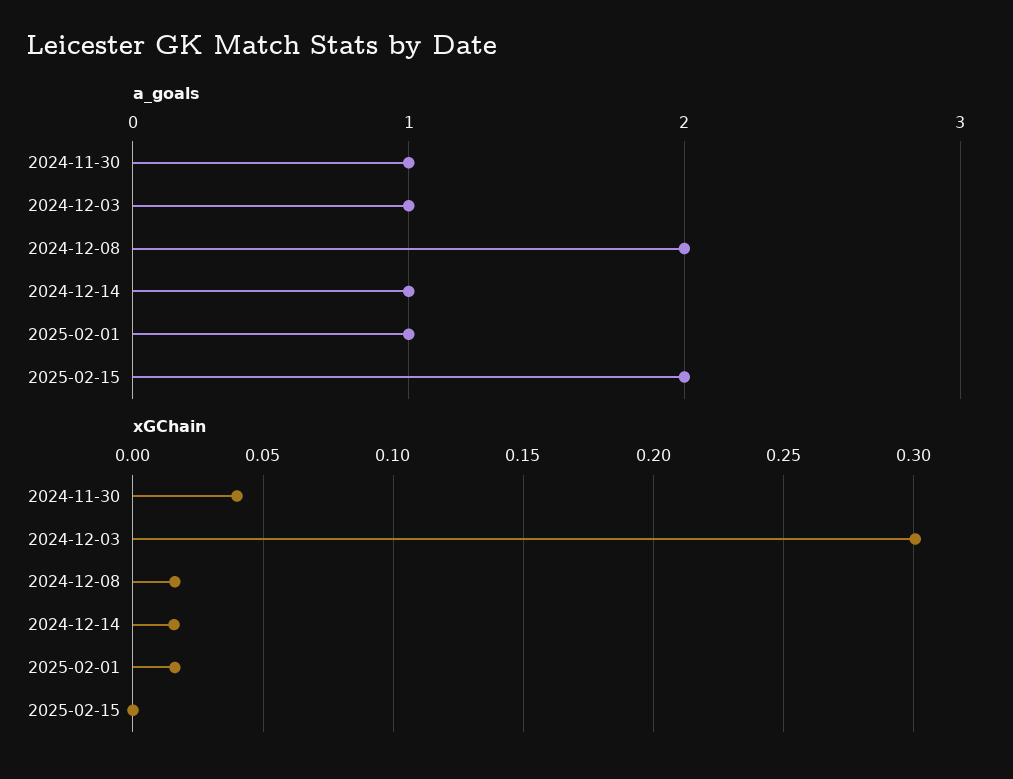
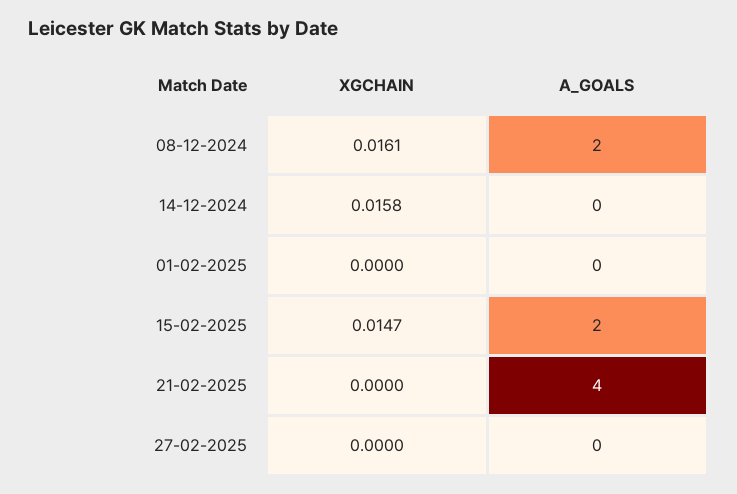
a_goals, 2024-11-30: 1 -> none
a_goals, 2024-12-03: 1 -> none
a_goals, 2024-12-14: 1 -> 0
a_goals, 2025-02-01: 1 -> 0
xGChain, 2024-11-30: 0.04 -> none
xGChain, 2024-12-03: 0.3 -> none
xGChain, 2025-02-01: 0.015 -> 0
xGChain, 2025-02-15: 0 -> 0.0147
xGChain, 21-02-2025: none -> 0
a_goals, 21-02-2025: none -> 4
xGChain, 27-02-2025: none -> 0
a_goals, 27-02-2025: none -> 0

